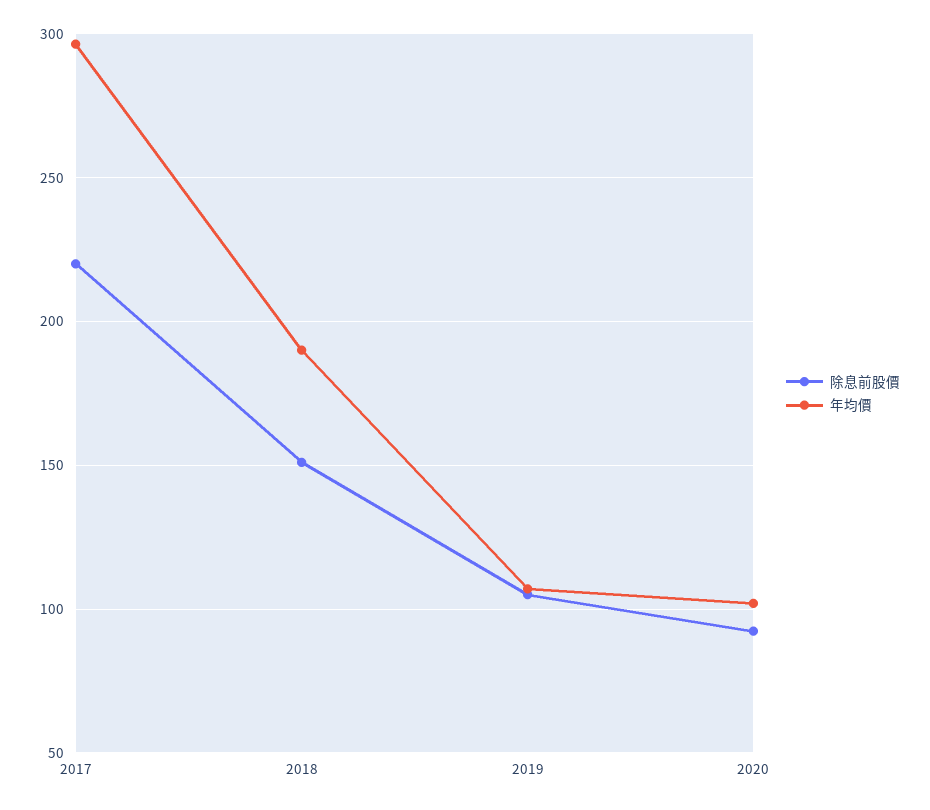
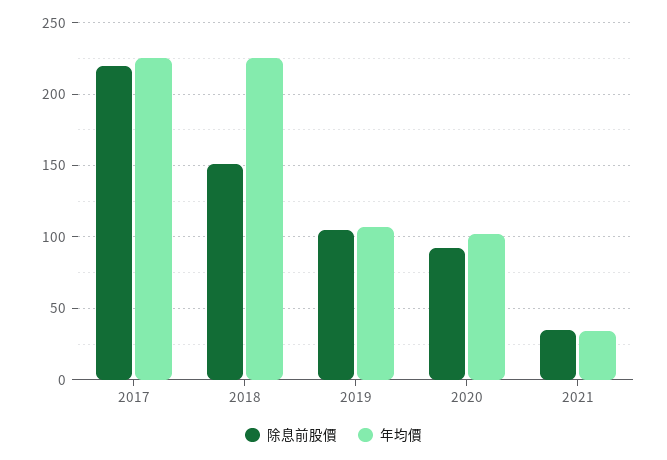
年均價, 2017: 295 -> 225
年均價, 2018: 190 -> 225
除息前股價, 2021: none -> 35
年均價, 2021: none -> 35

